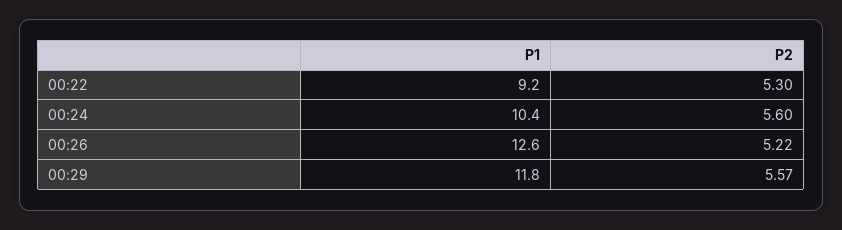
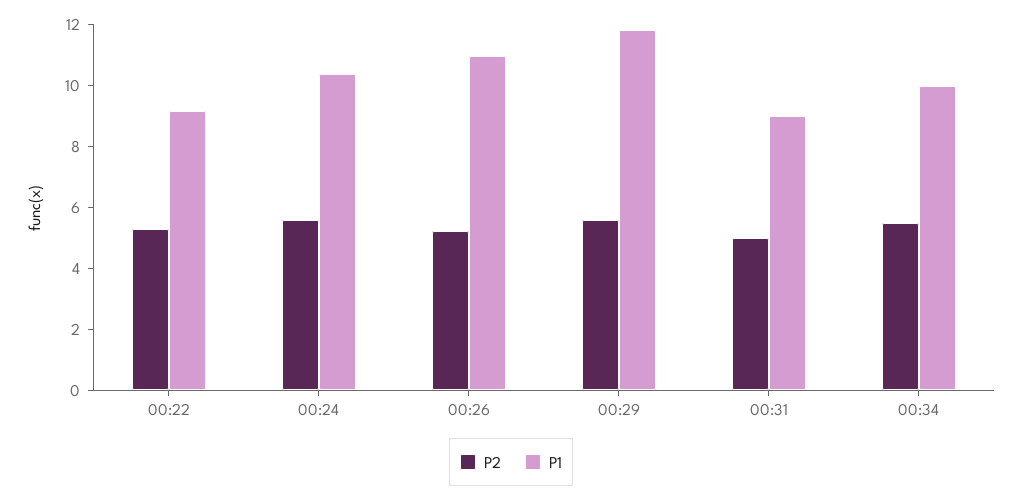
P1, 00:26: 12.6 -> 11
P2, 00:31: none -> 5
P1, 00:31: none -> 9
P2, 00:34: none -> 5.5
P1, 00:34: none -> 10

